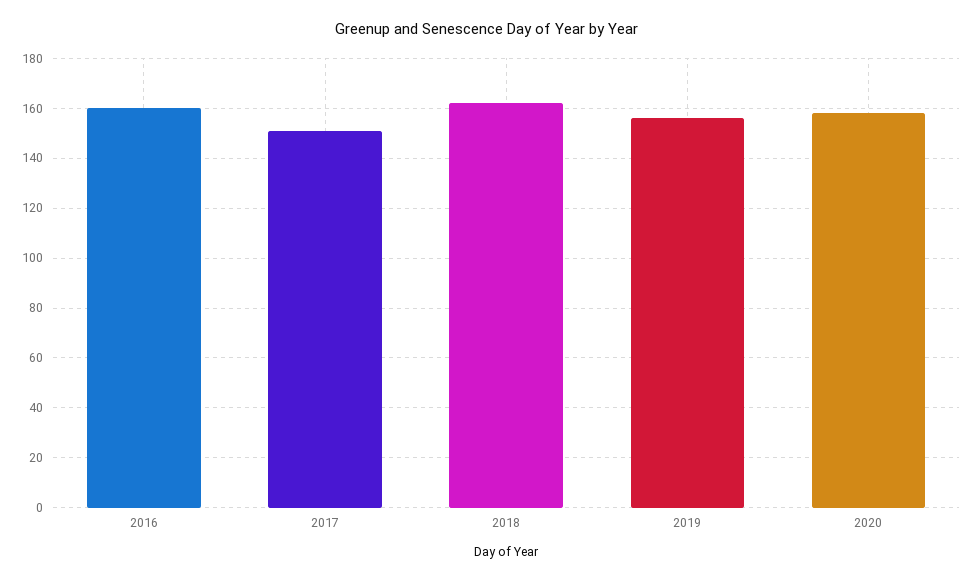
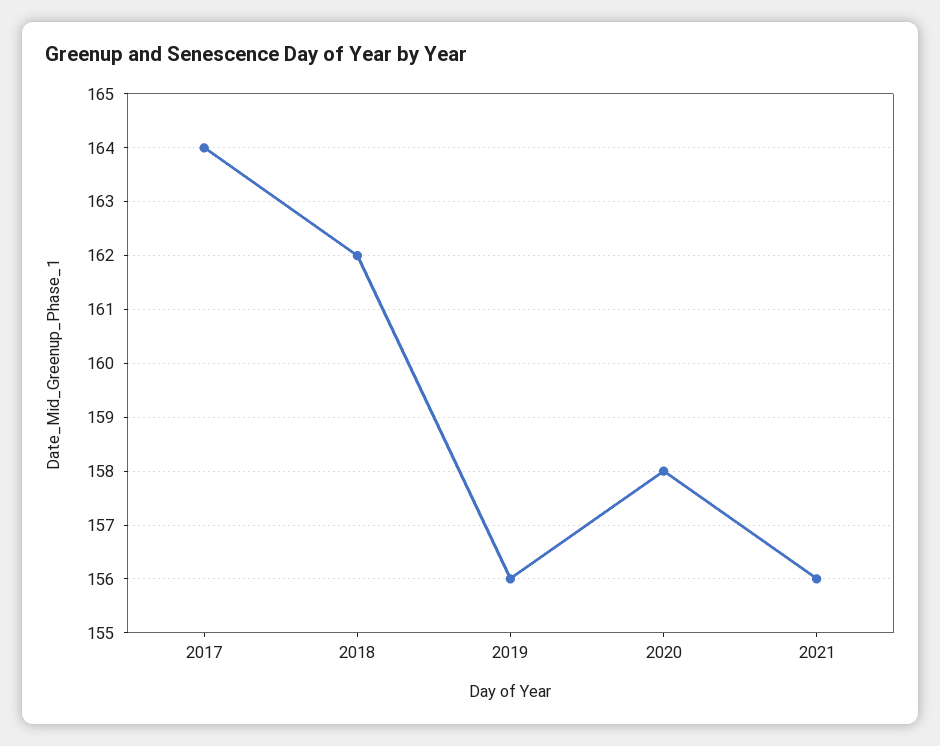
2016: 160 -> none
2017: 150 -> 164
2021: none -> 156

